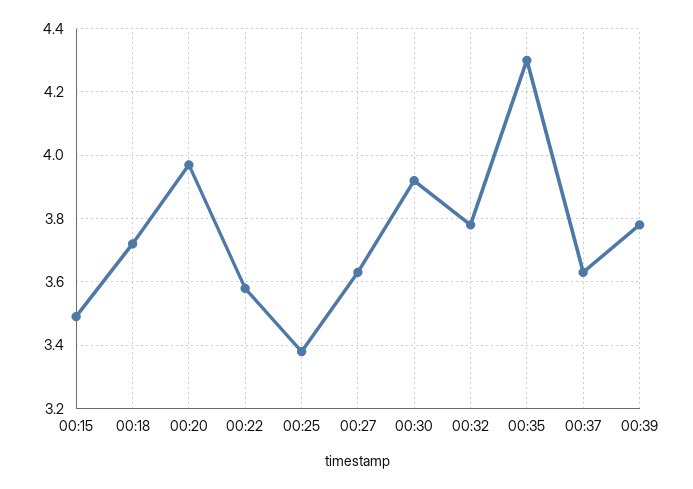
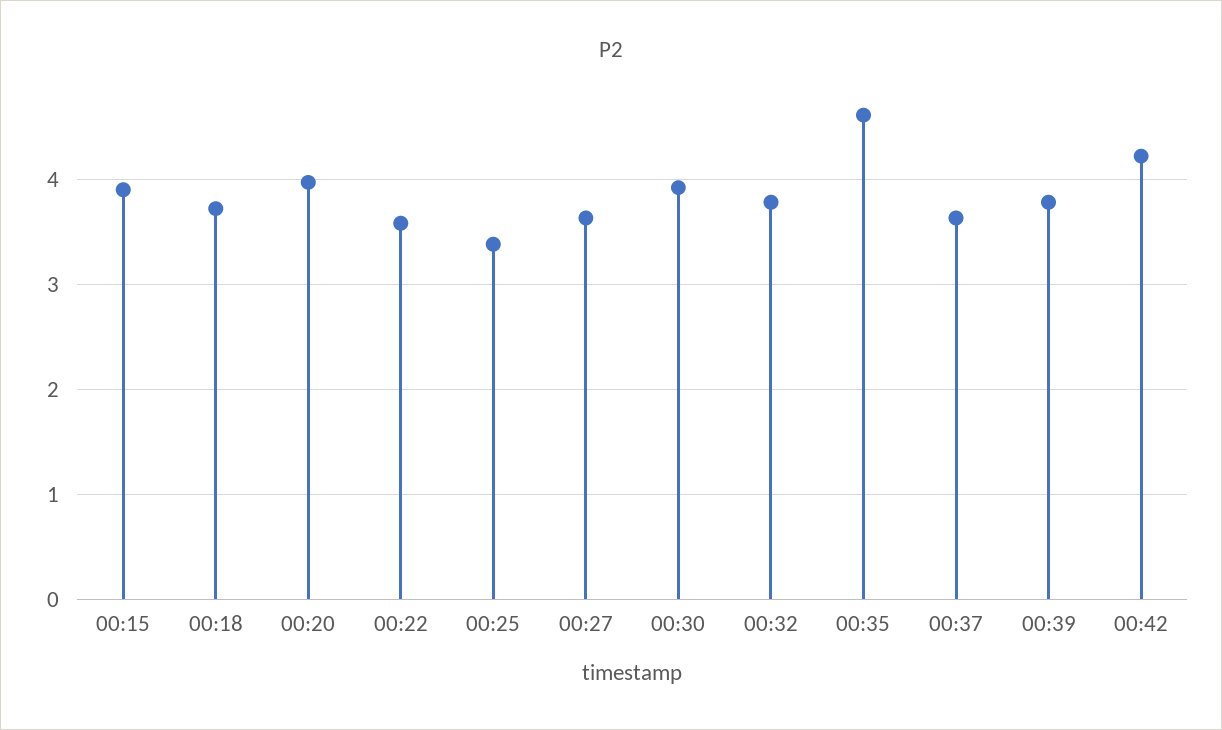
00:15: 3.5 -> 3.9
00:35: 4.3 -> 4.6
00:42: none -> 4.2

